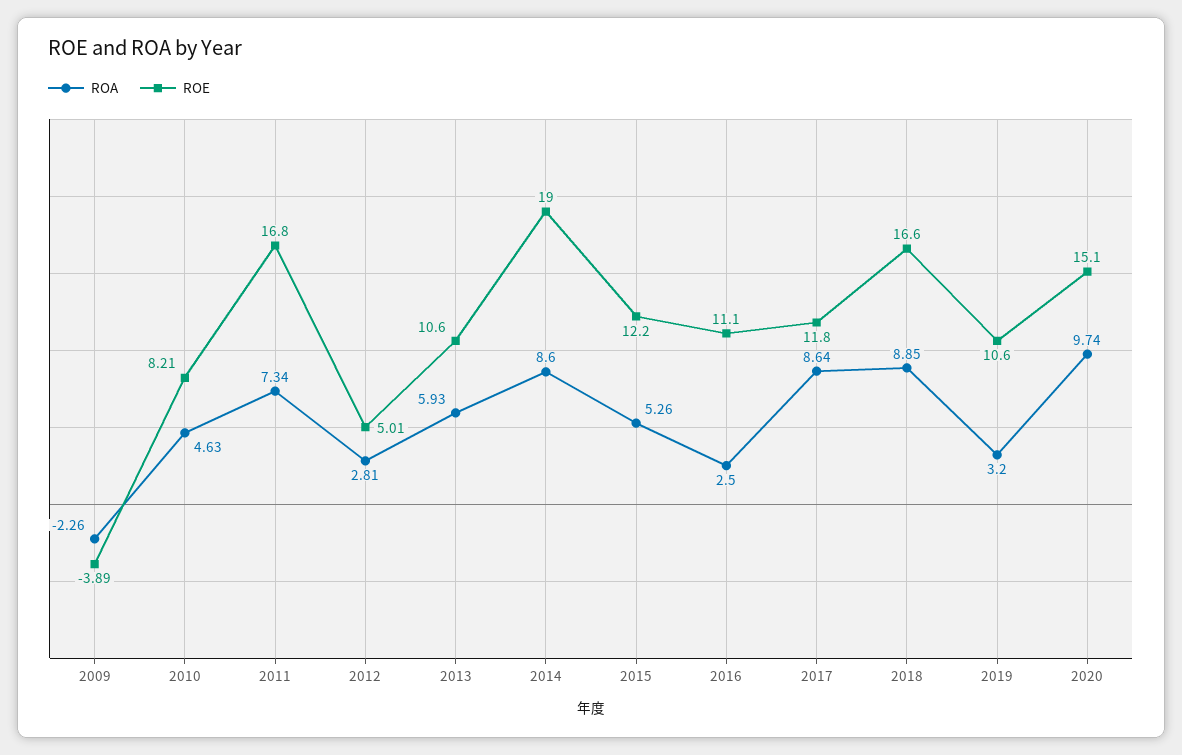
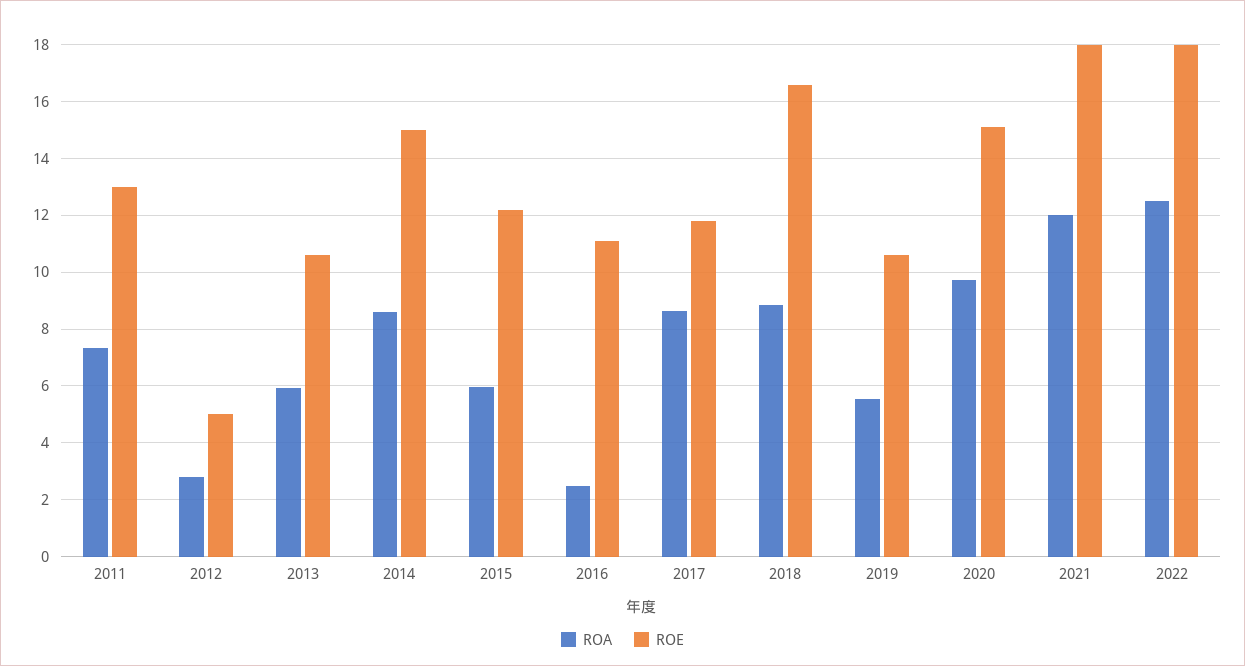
ROA, 2009: -2.26 -> none
ROE, 2009: -3.89 -> none
ROA, 2010: 4.63 -> none
ROE, 2010: 8.21 -> none
ROE, 2011: 16.8 -> 13
ROE, 2014: 19 -> 15
ROA, 2015: 5.26 -> 6
ROA, 2019: 3.2 -> 5.5
ROA, 2021: none -> 12
ROE, 2021: none -> 18
ROA, 2022: none -> 12.5
ROE, 2022: none -> 18

